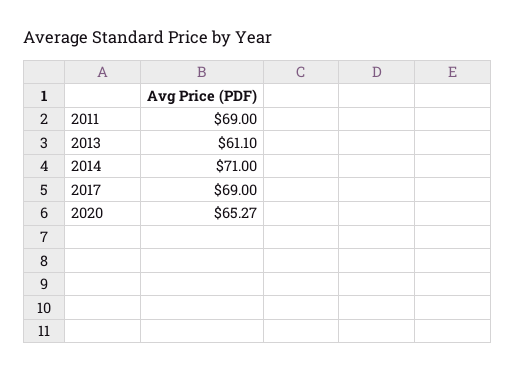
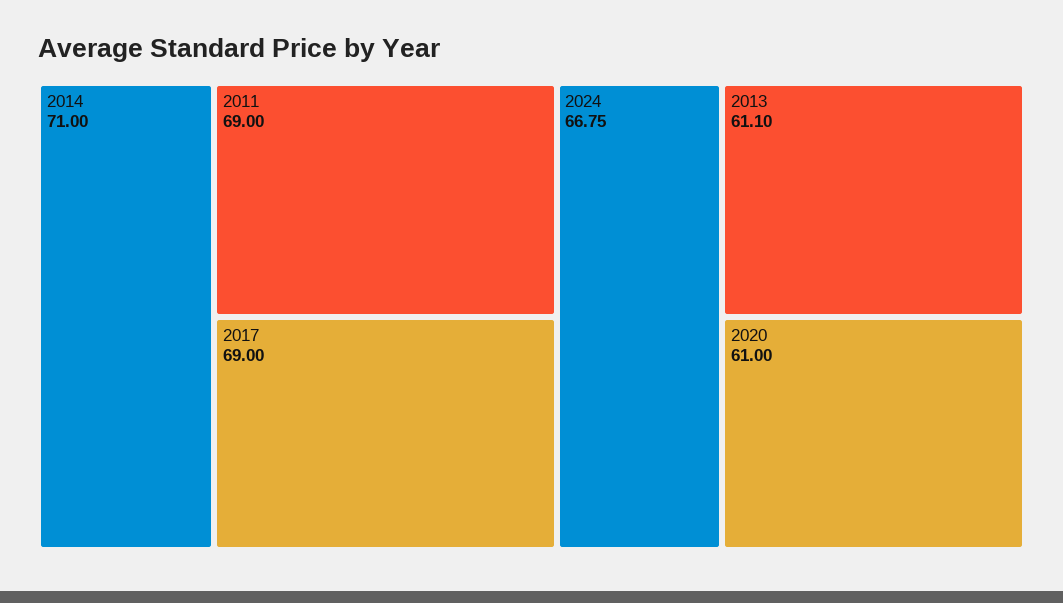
2020: 65.27 -> 61
2024: none -> 66.75

